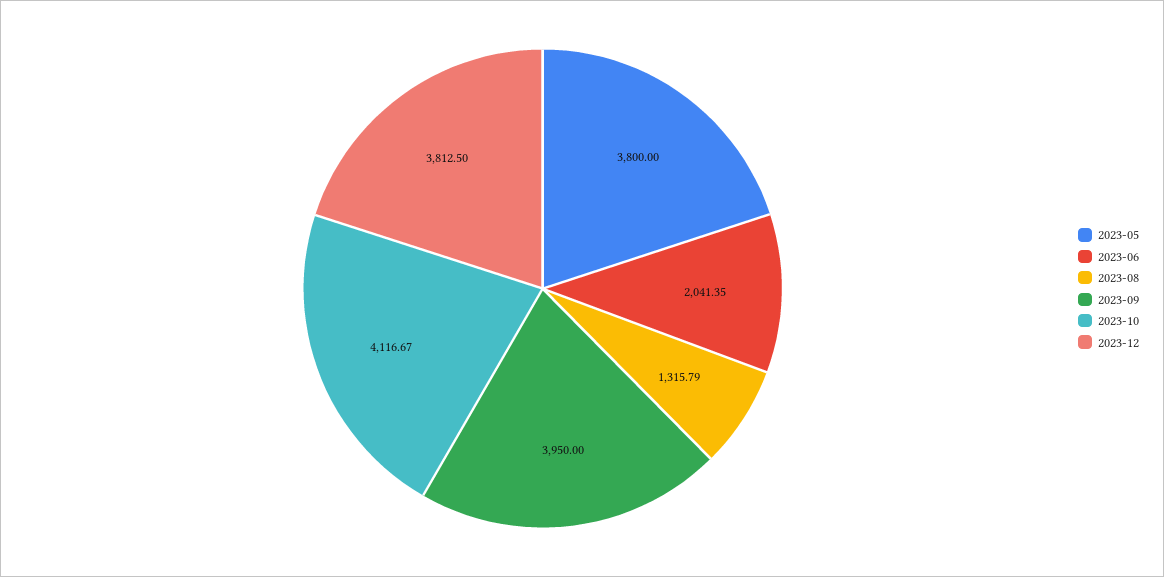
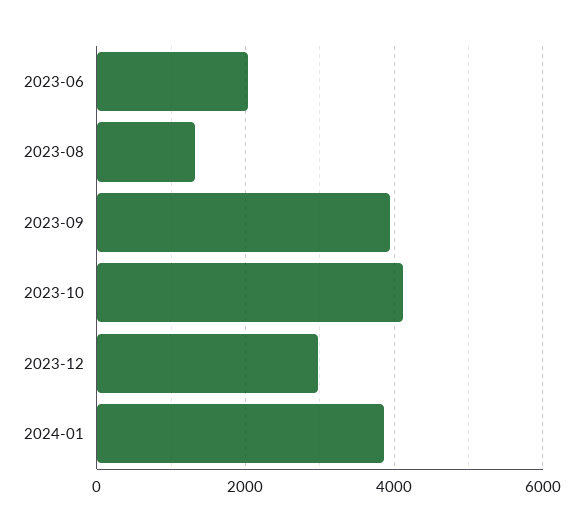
2023-05: 3800 -> none
2023-12: 3812.5 -> 3000
2024-01: none -> 3800

